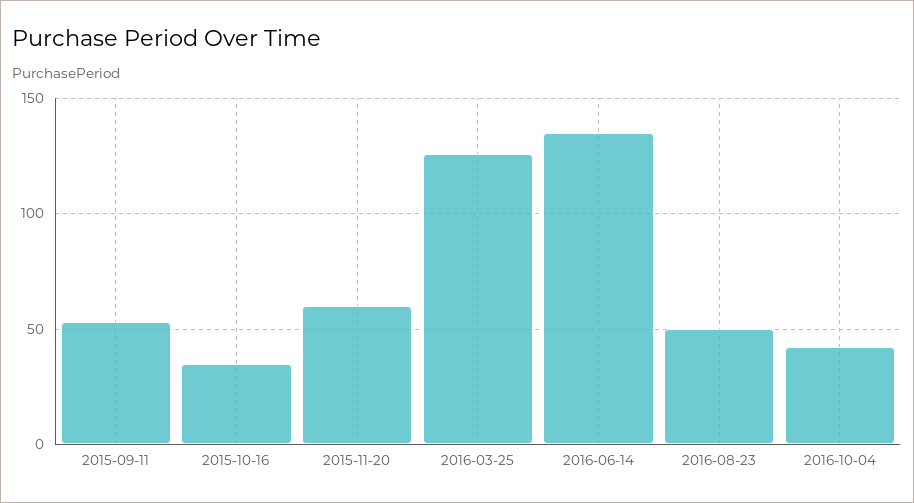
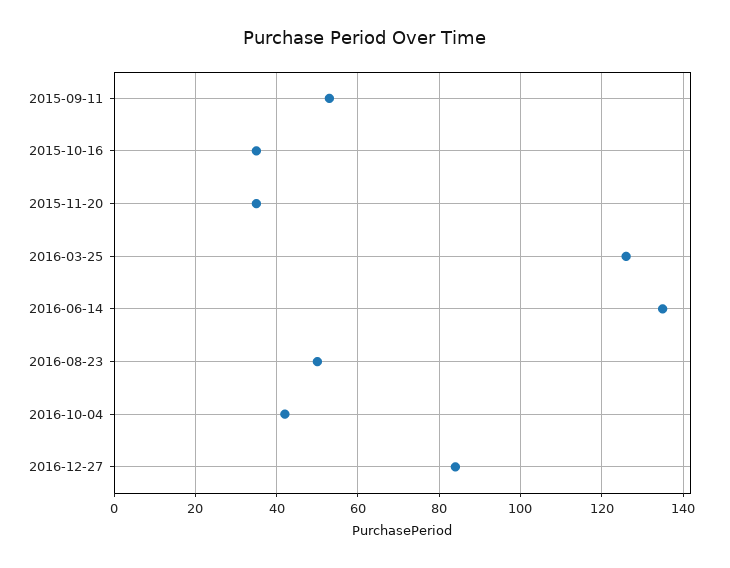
2015-11-20: 60 -> 35
2016-12-27: none -> 85

